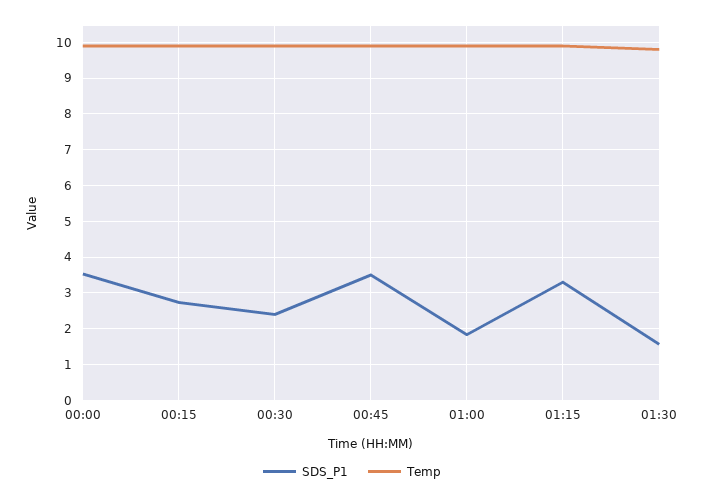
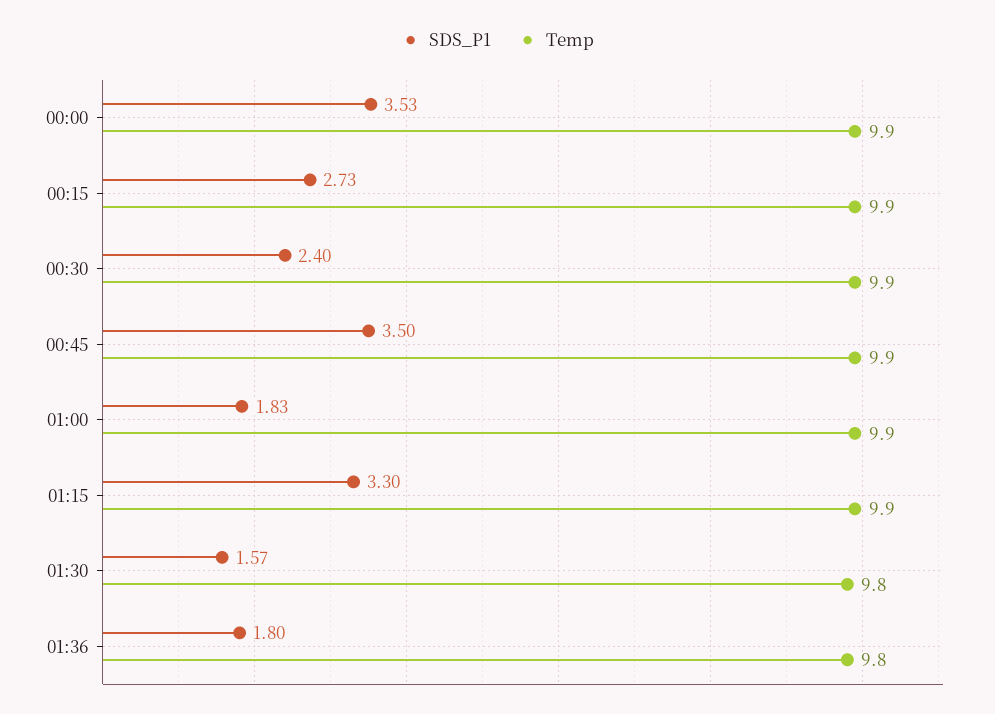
SDS_P1, 01:36: none -> 1.8
Temp, 01:36: none -> 9.8

